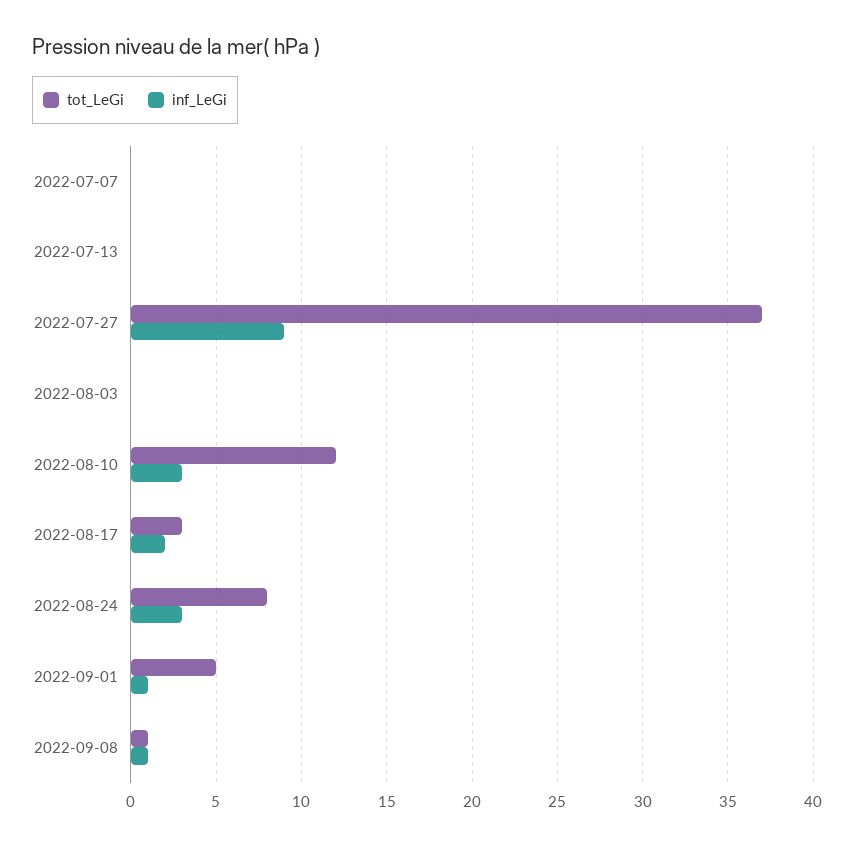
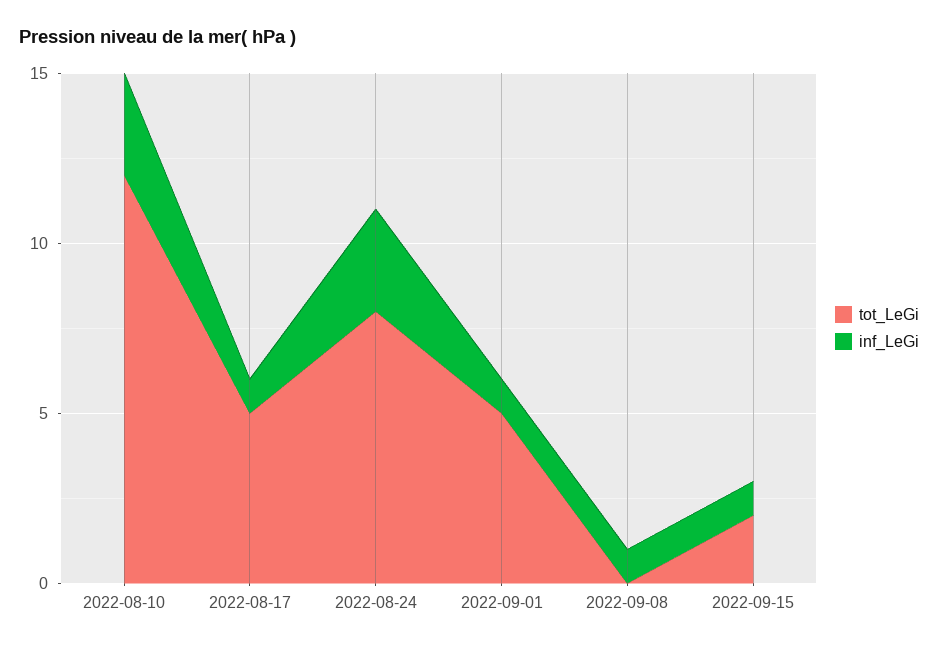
tot_LeGi, 2022-07-07: 0 -> none
inf_LeGi, 2022-07-07: 0 -> none
tot_LeGi, 2022-07-13: 0 -> none
inf_LeGi, 2022-07-13: 0 -> none
tot_LeGi, 2022-07-27: 37 -> none
inf_LeGi, 2022-07-27: 9 -> none
tot_LeGi, 2022-08-03: 0 -> none
inf_LeGi, 2022-08-03: 0 -> none
tot_LeGi, 2022-08-17: 3 -> 5
inf_LeGi, 2022-08-17: 2 -> 1
tot_LeGi, 2022-09-08: 1 -> 0
tot_LeGi, 2022-09-15: none -> 2
inf_LeGi, 2022-09-15: none -> 1

